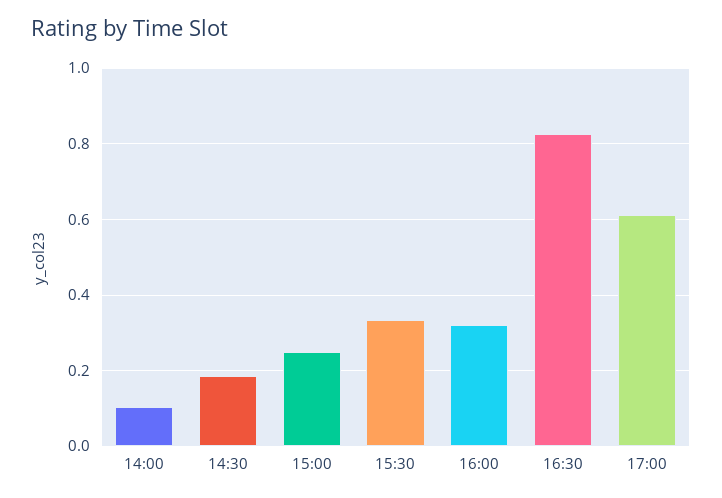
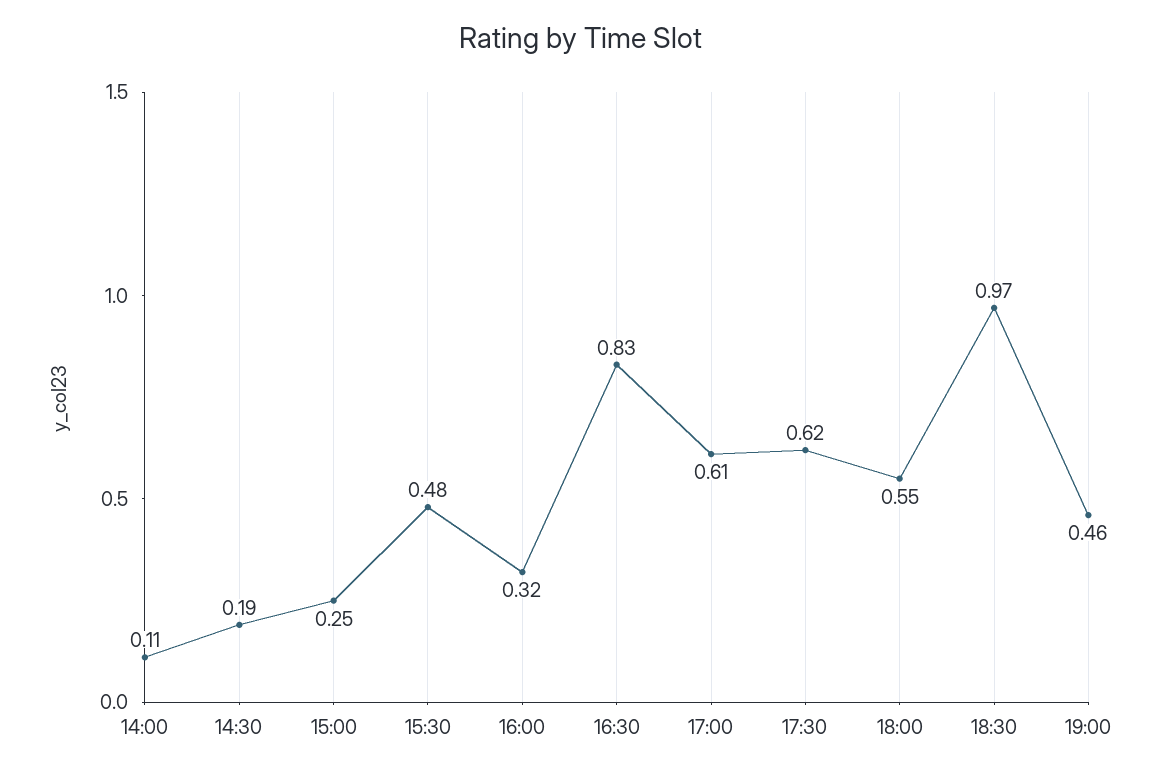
15:30: 0.34 -> 0.48
17:30: none -> 0.62
18:00: none -> 0.55
18:30: none -> 0.97
19:00: none -> 0.46

